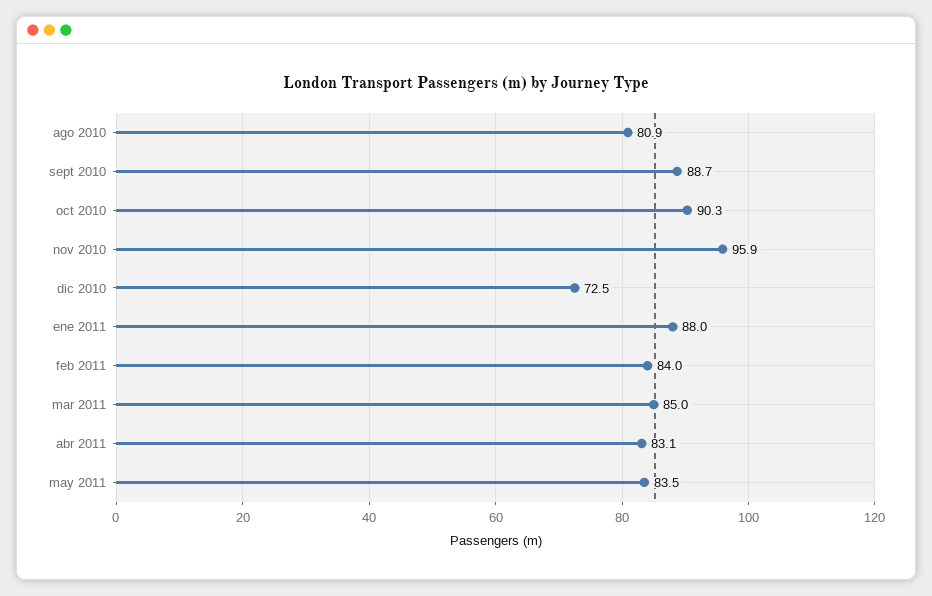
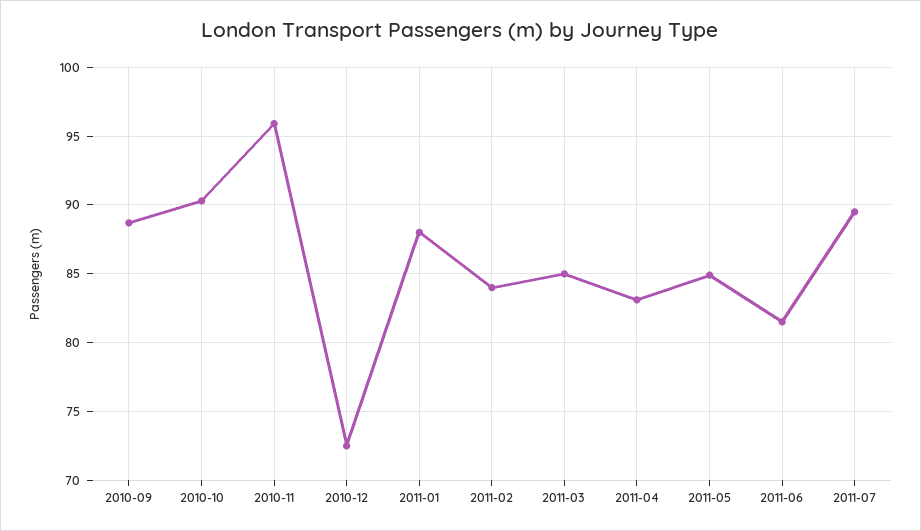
ago 2010: 80.9 -> none
may 2011: 83.5 -> 85
2011-06: none -> 81.5
2011-07: none -> 89.5

